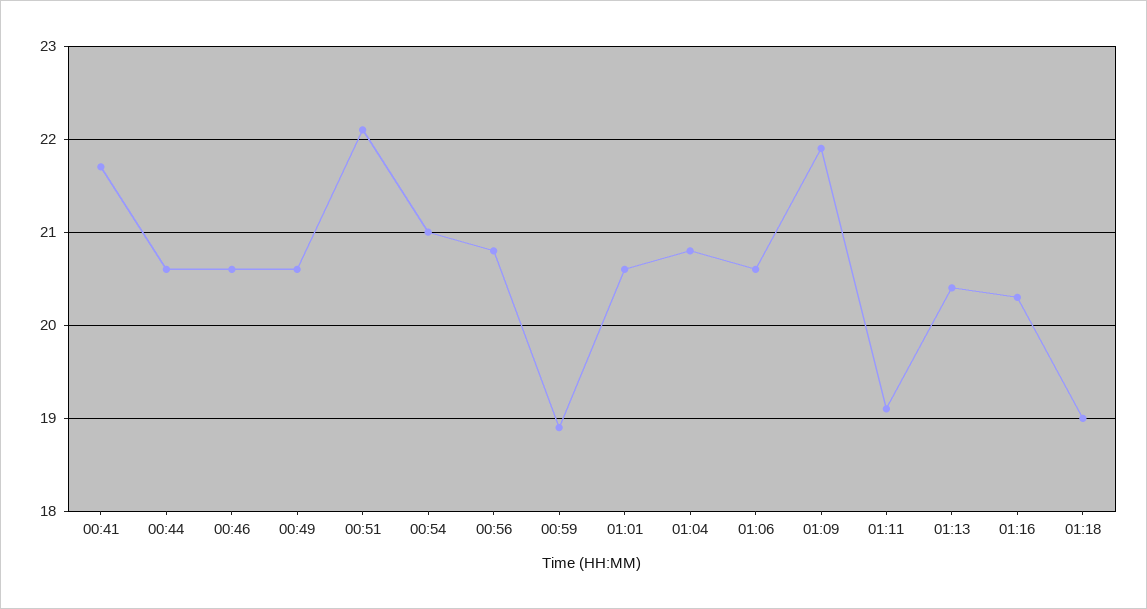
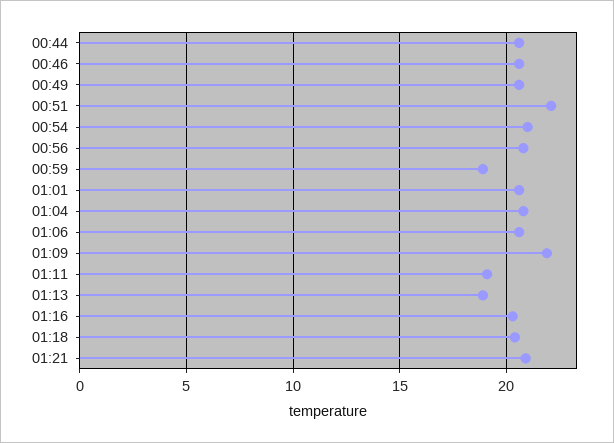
00:41: 21.7 -> none
01:13: 20.4 -> 19
01:18: 19 -> 20.5
01:21: none -> 21

